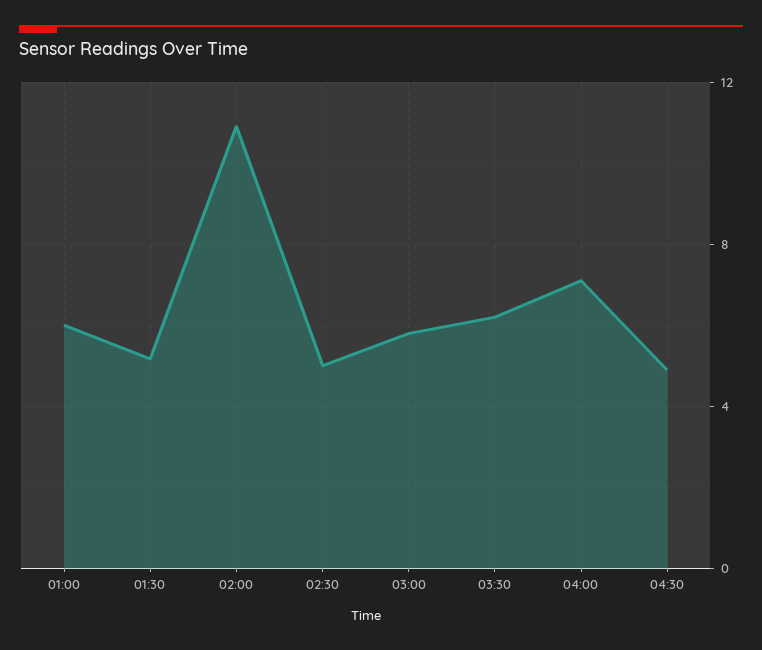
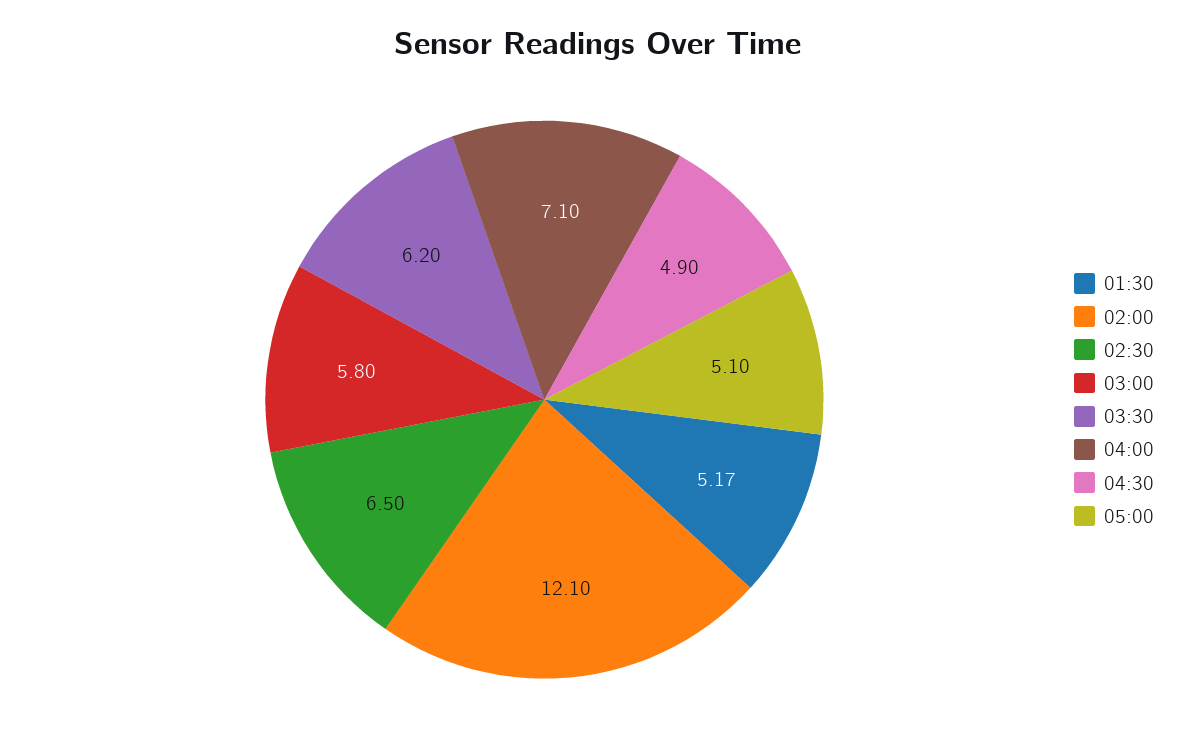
01:00: 6 -> none
02:00: 11 -> 12.1
02:30: 5 -> 6.5
05:00: none -> 5.1

